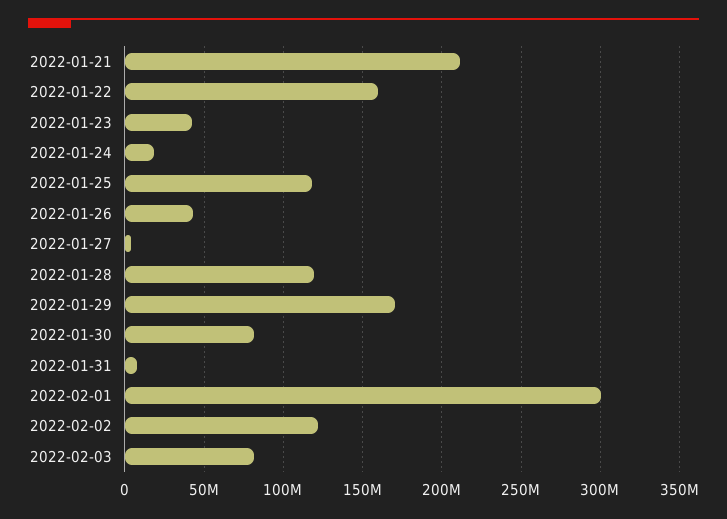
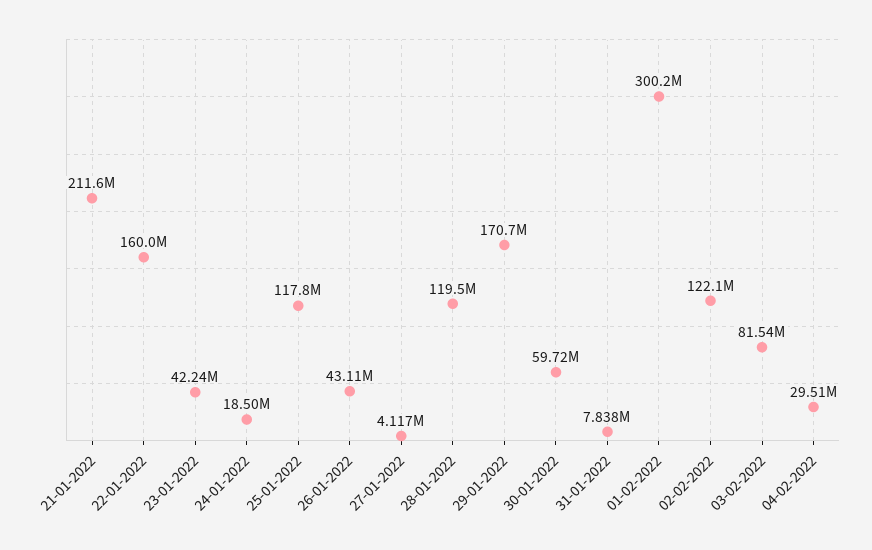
2022-01-30: 80000000 -> 59720000
04-02-2022: none -> 29510000

